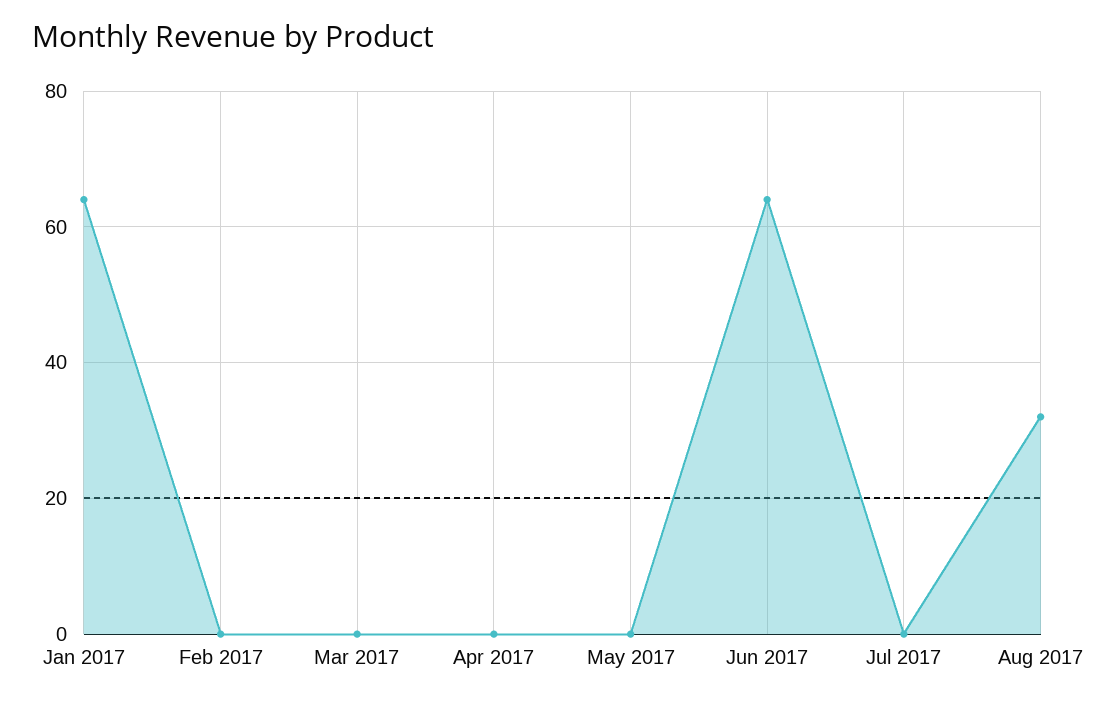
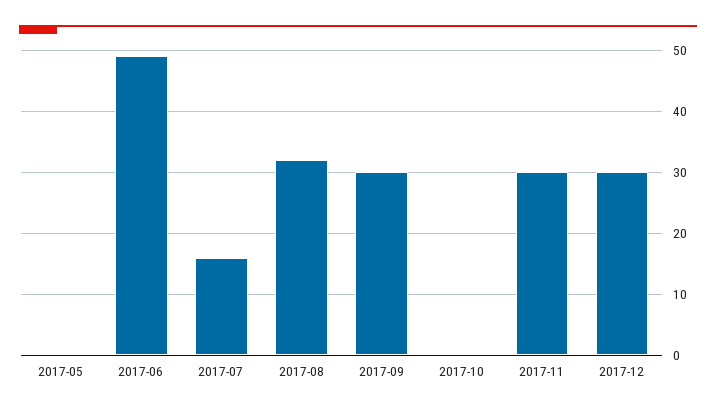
Jan 2017: 65 -> none
Feb 2017: 0 -> none
Mar 2017: 0 -> none
Apr 2017: 0 -> none
Jun 2017: 65 -> 49
Jul 2017: 0 -> 16
2017-09: none -> 30
2017-10: none -> 0
2017-11: none -> 30
2017-12: none -> 30

